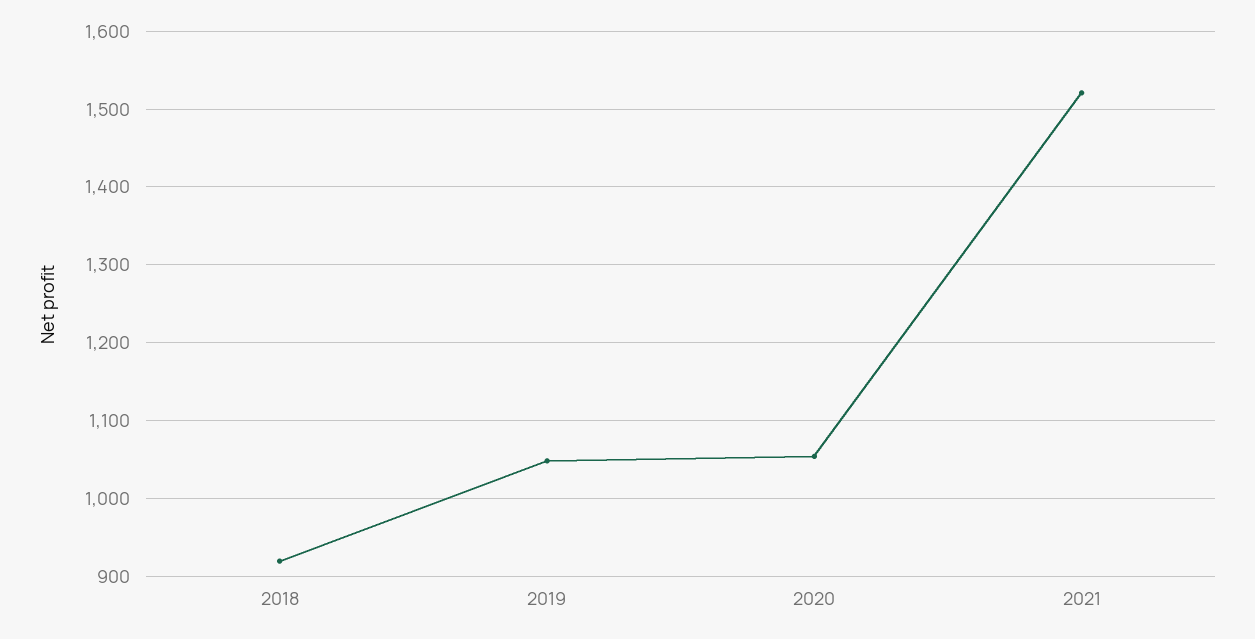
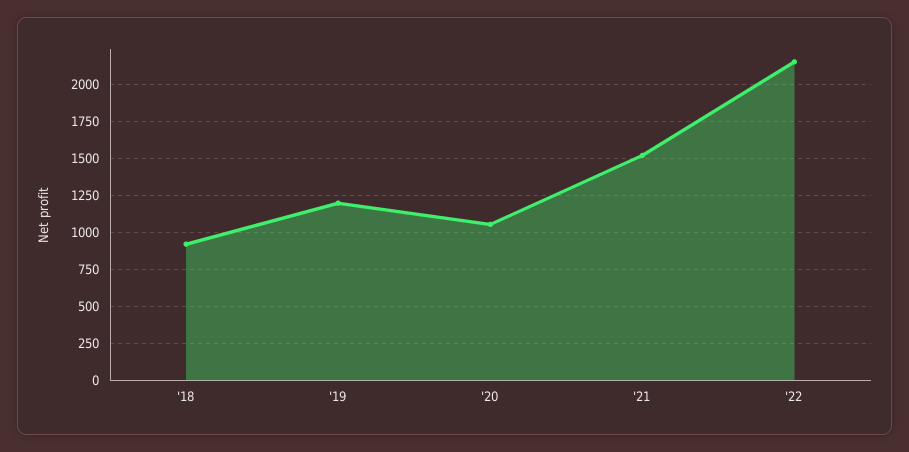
2019: 1050 -> 1200
'22: none -> 2150

